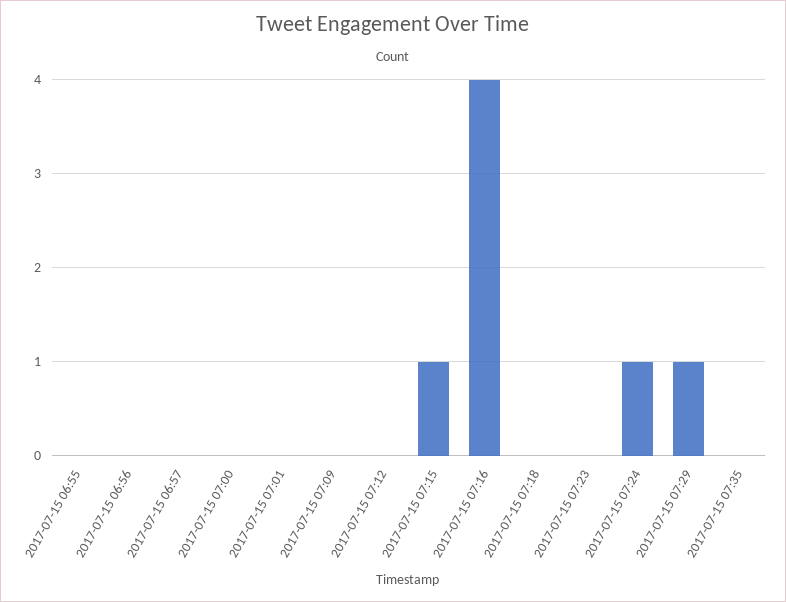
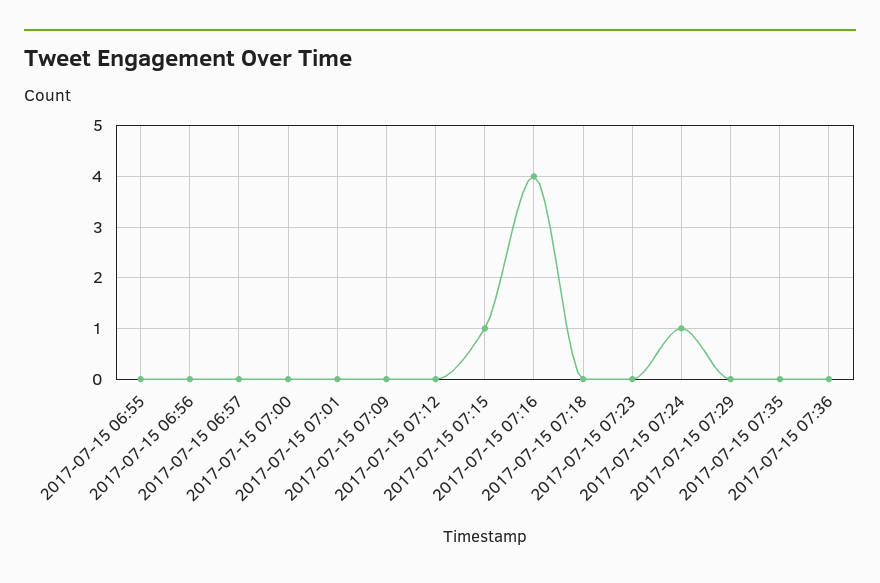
2017-07-15 07:29: 1 -> 0
2017-07-15 07:36: none -> 0

